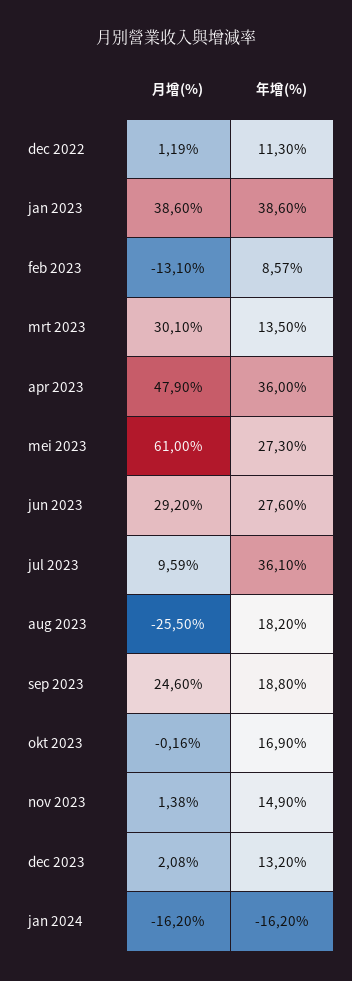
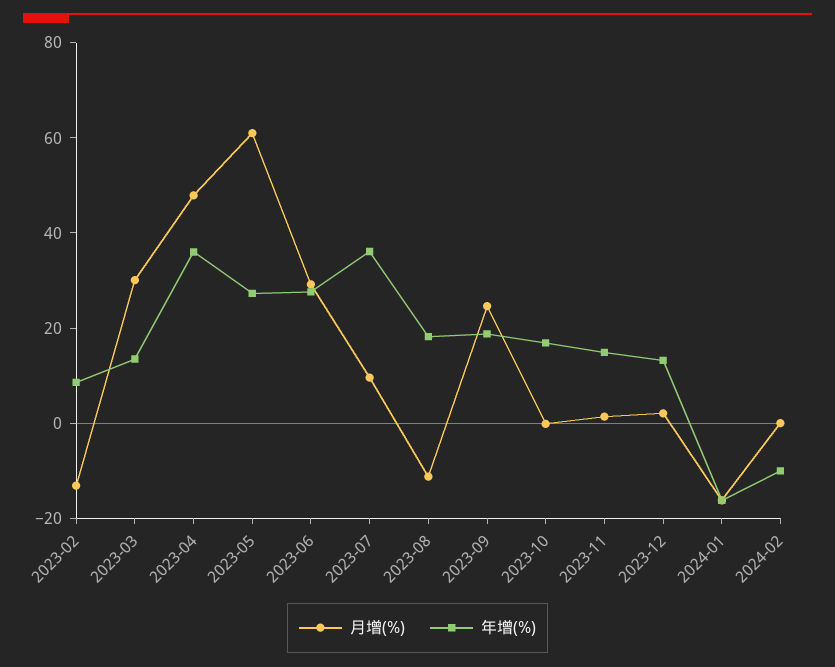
月增(%), dec 2022: 1.19 -> none
年增(%), dec 2022: 11.3 -> none
月增(%), jan 2023: 38.6 -> none
年增(%), jan 2023: 38.6 -> none
月增(%), aug 2023: -25.5 -> -10
月增(%), 2024-02: none -> 0
年增(%), 2024-02: none -> -10

